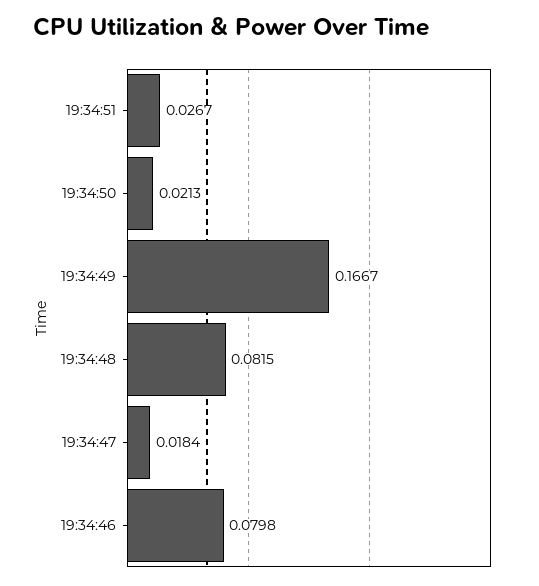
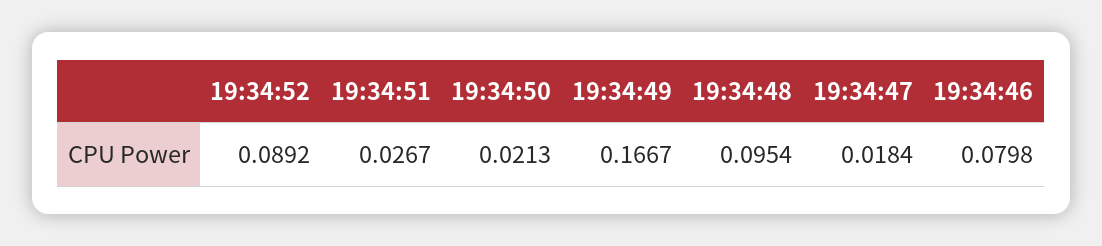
19:34:48: 0.0815 -> 0.0954
19:34:52: none -> 0.0892

